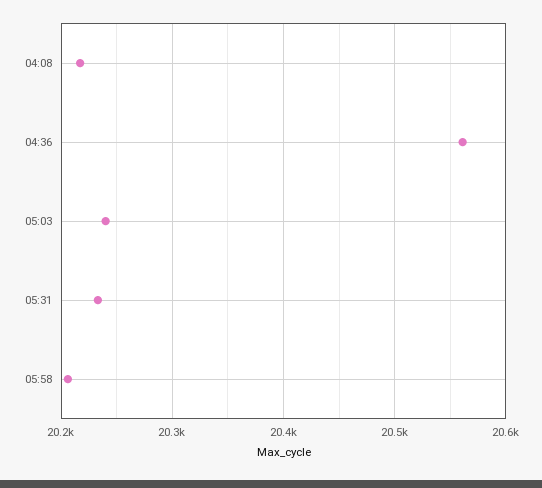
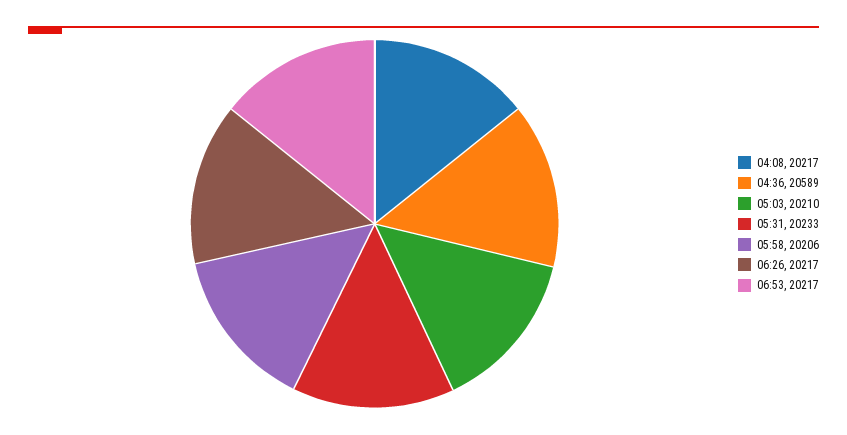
04:36: 20560 -> 20589
05:03: 20240 -> 20210
06:26: none -> 20217
06:53: none -> 20217

